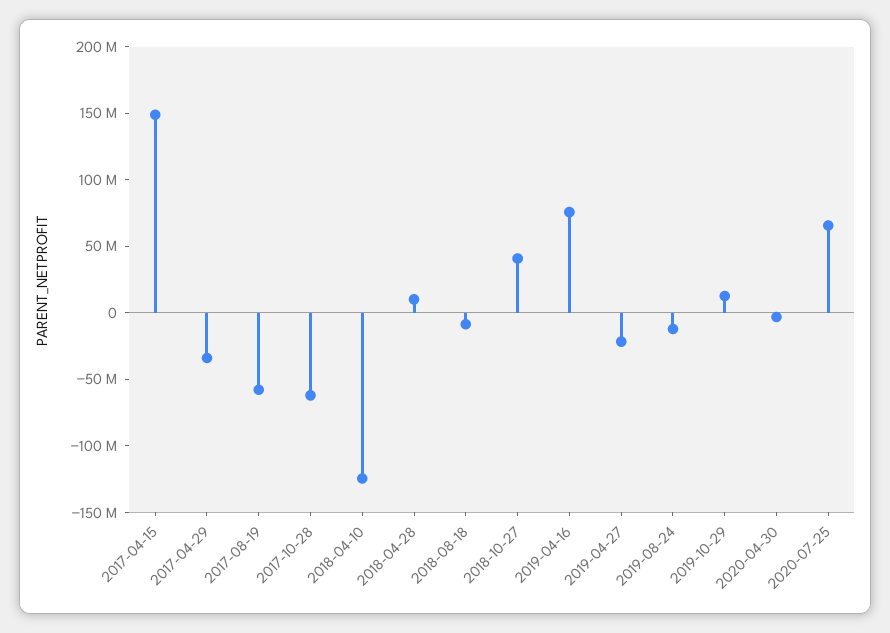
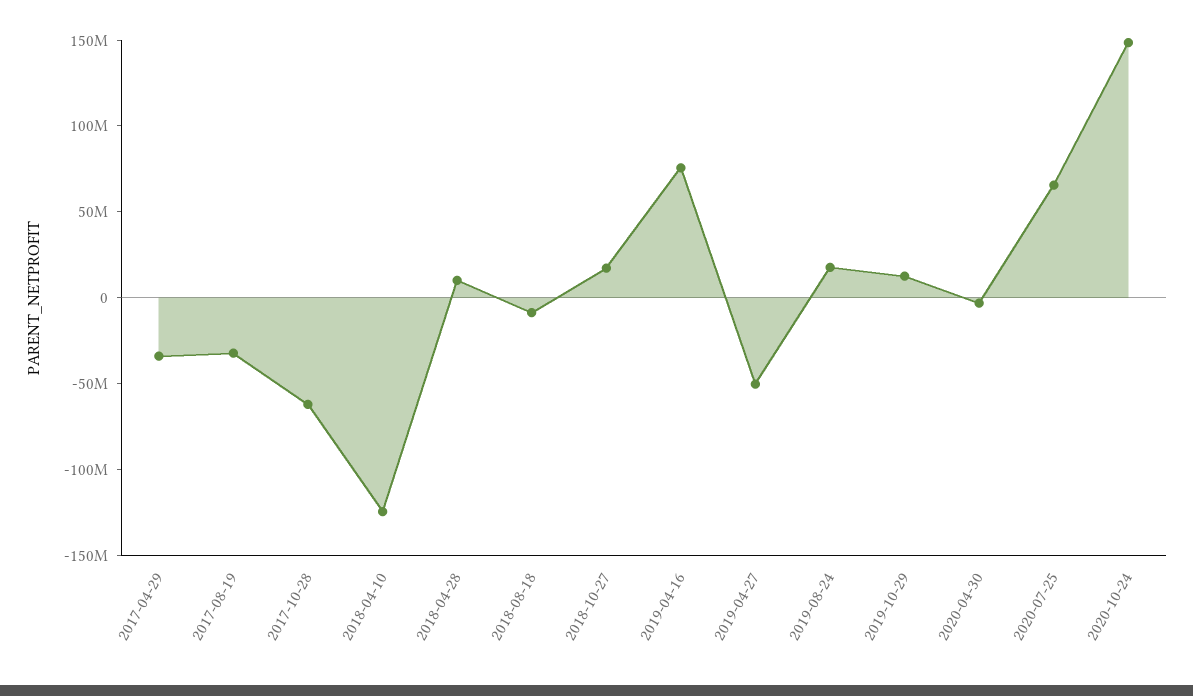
2017-04-15: 150000000 -> none
2017-08-19: -60000000 -> -30000000
2018-10-27: 40000000 -> 20000000
2019-04-27: -20000000 -> -50000000
2019-08-24: -10000000 -> 20000000
2020-10-24: none -> 150000000

